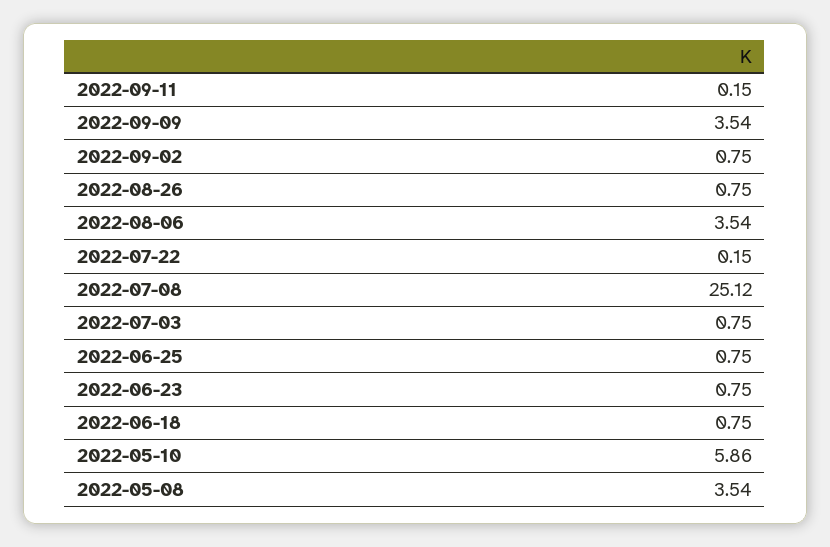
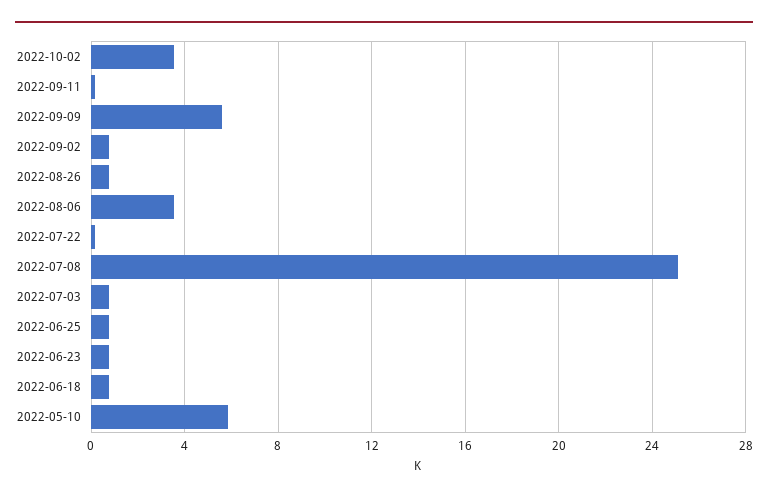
2022-09-09: 3.54 -> 5.5
2022-05-08: 3.54 -> none
2022-10-02: none -> 3.5

